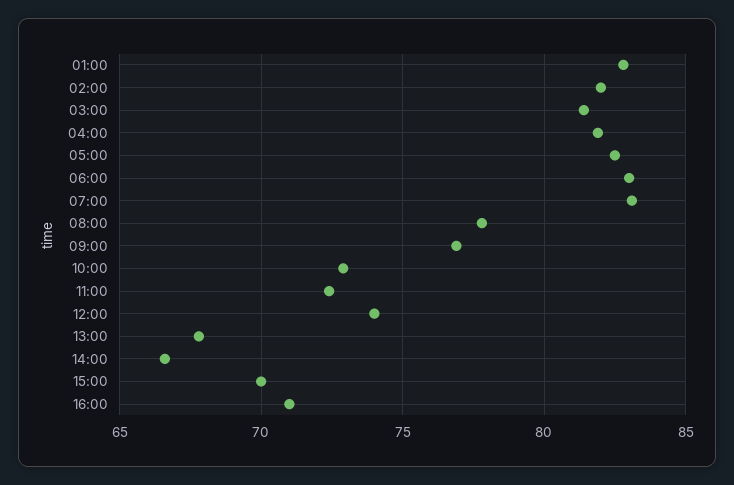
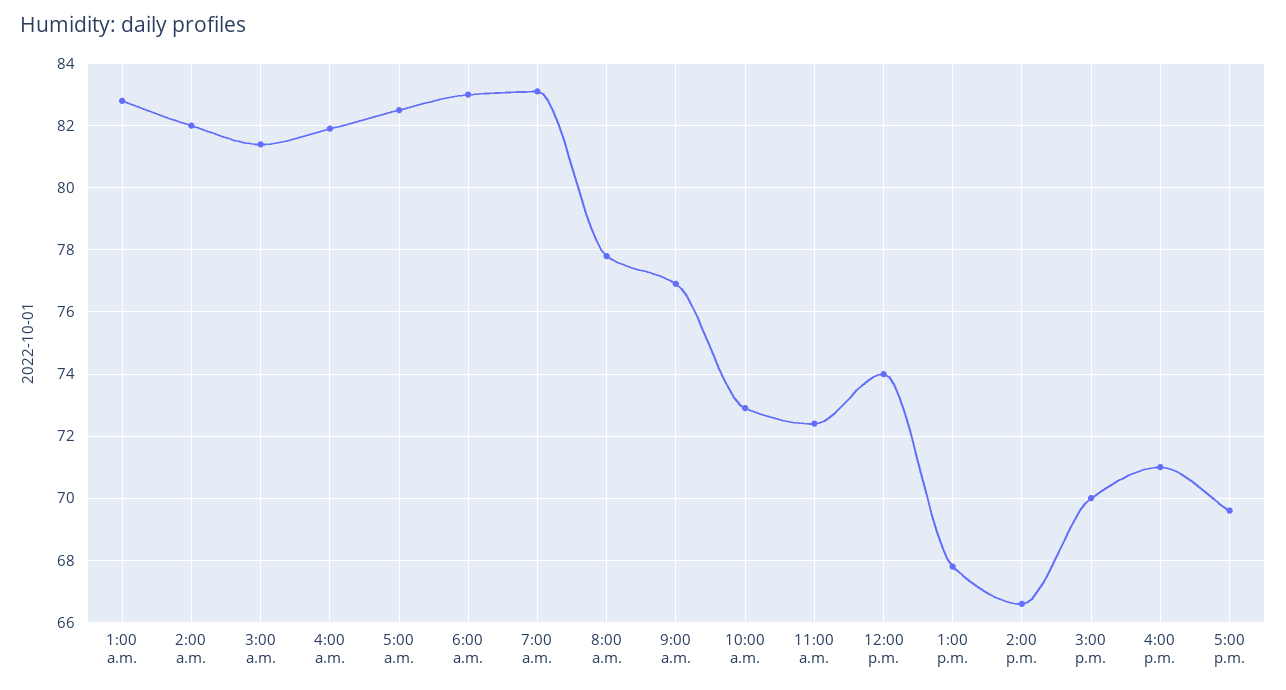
5:00 p.m.: none -> 69.5

